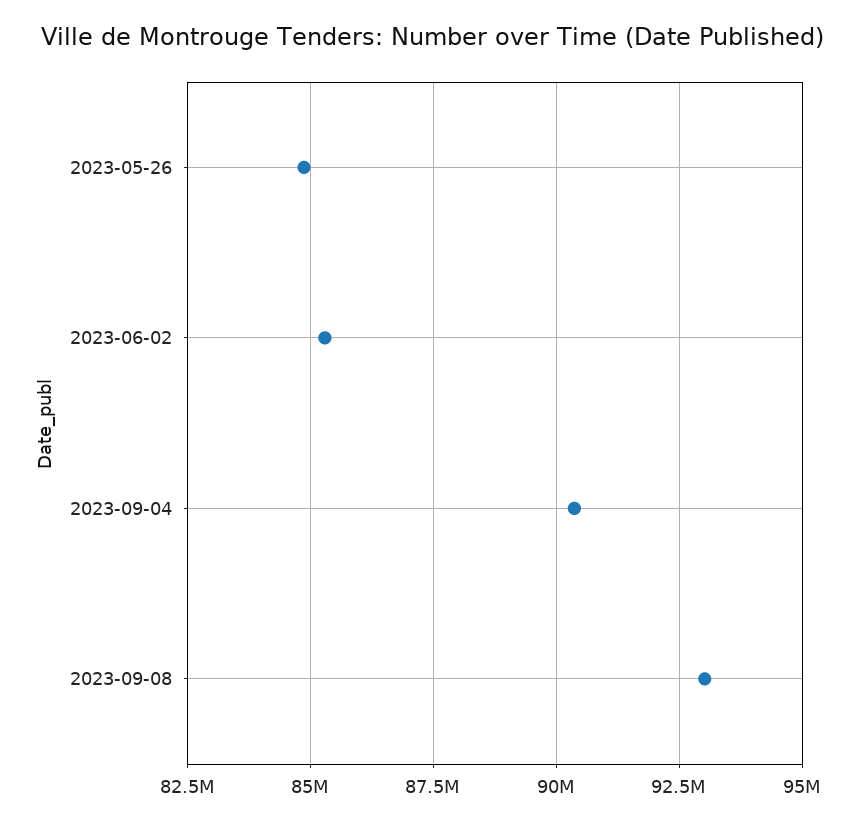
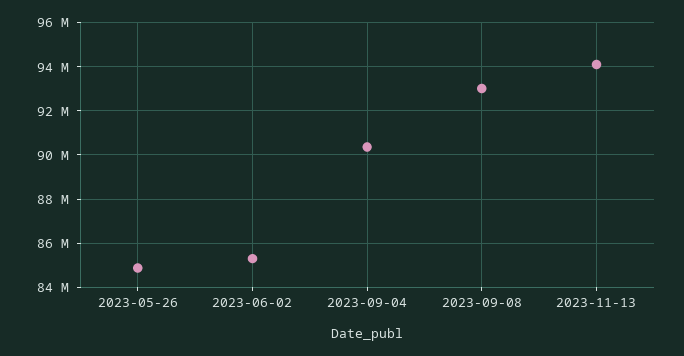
2023-11-13: none -> 94000000

